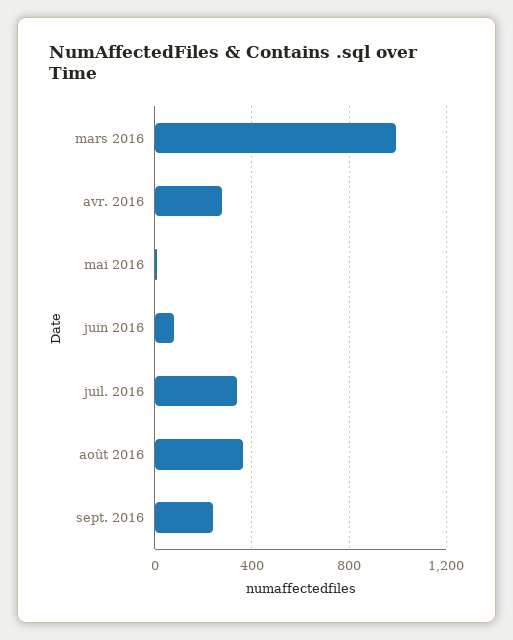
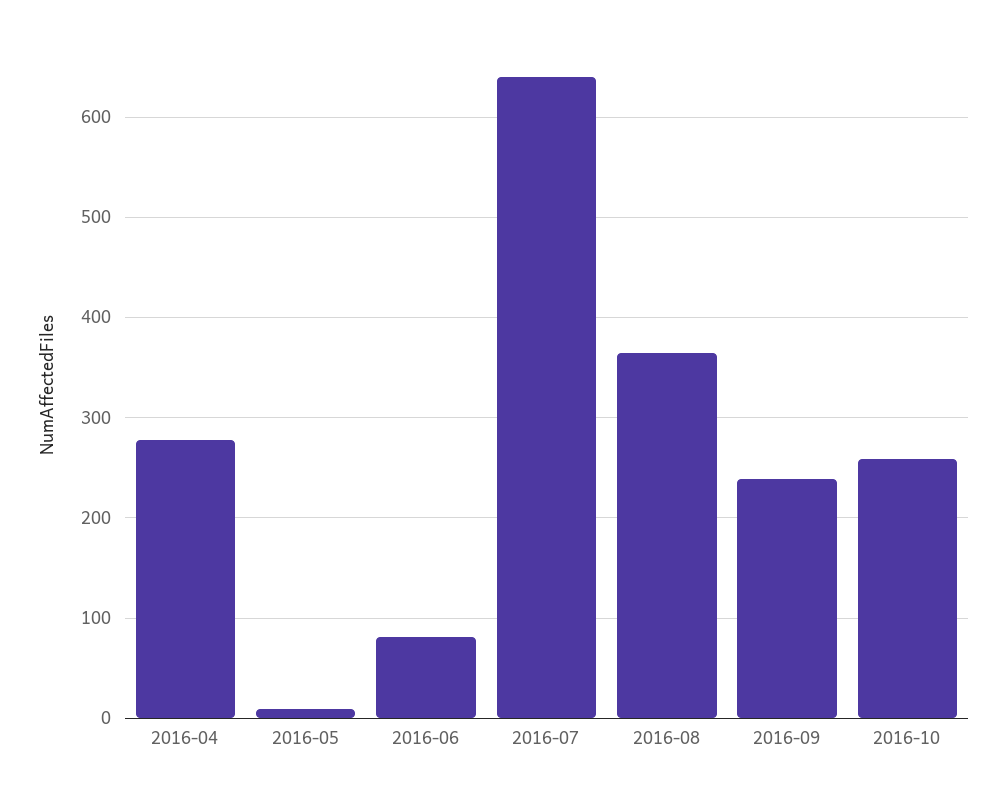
mars 2016: 1000 -> none
juil. 2016: 350 -> 640
2016-10: none -> 260

